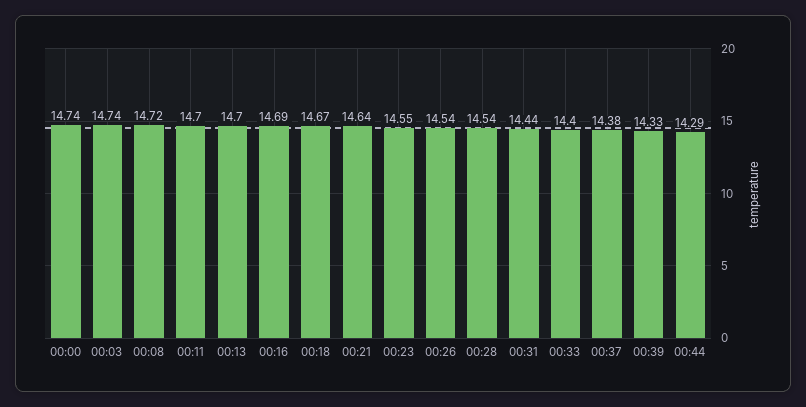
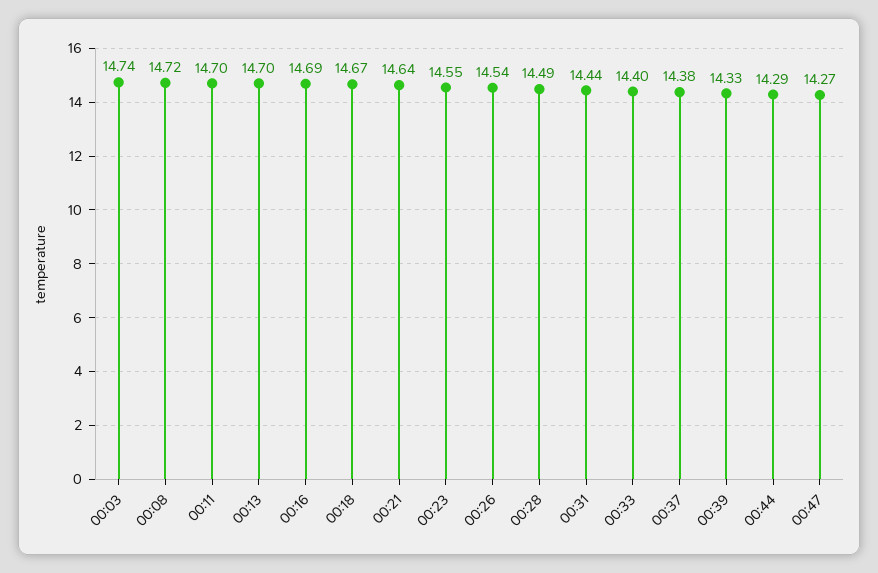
00:00: 14.74 -> none
00:28: 14.54 -> 14.49
00:47: none -> 14.27

